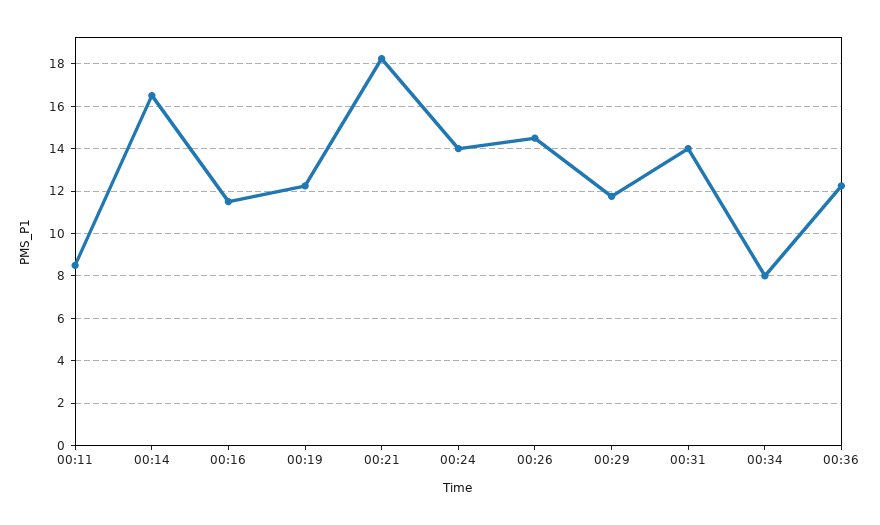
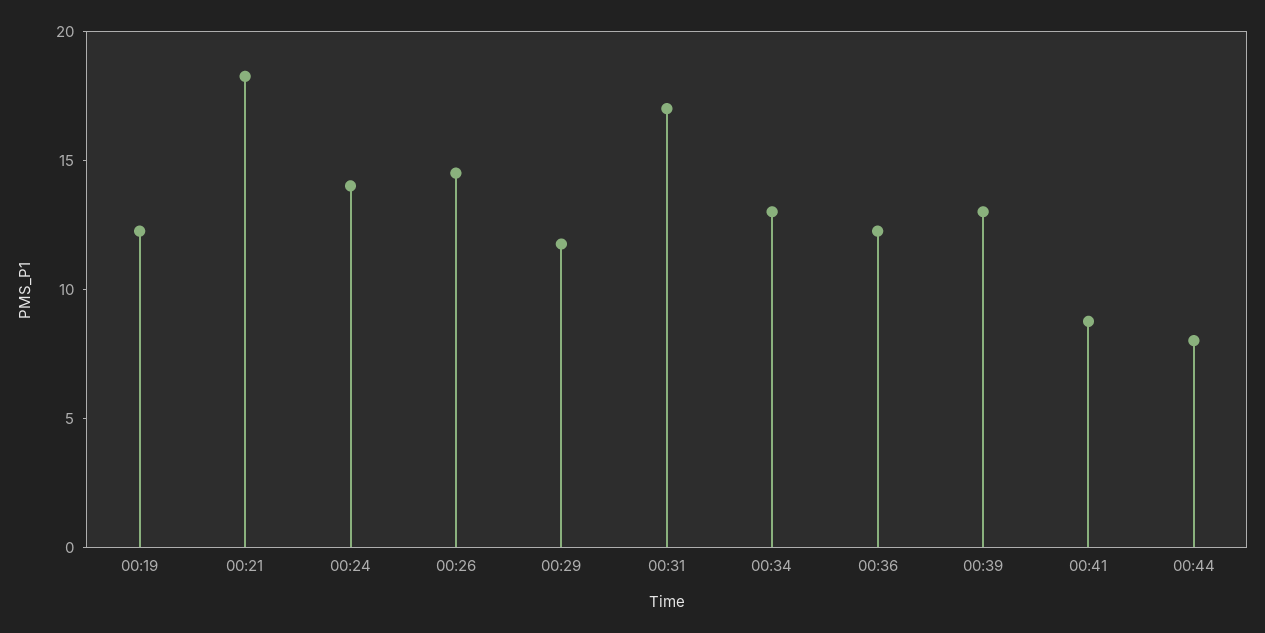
00:11: 8.5 -> none
00:14: 16.5 -> none
00:16: 11.5 -> none
00:31: 14 -> 17
00:34: 8 -> 13
00:39: none -> 13
00:41: none -> 9
00:44: none -> 8

